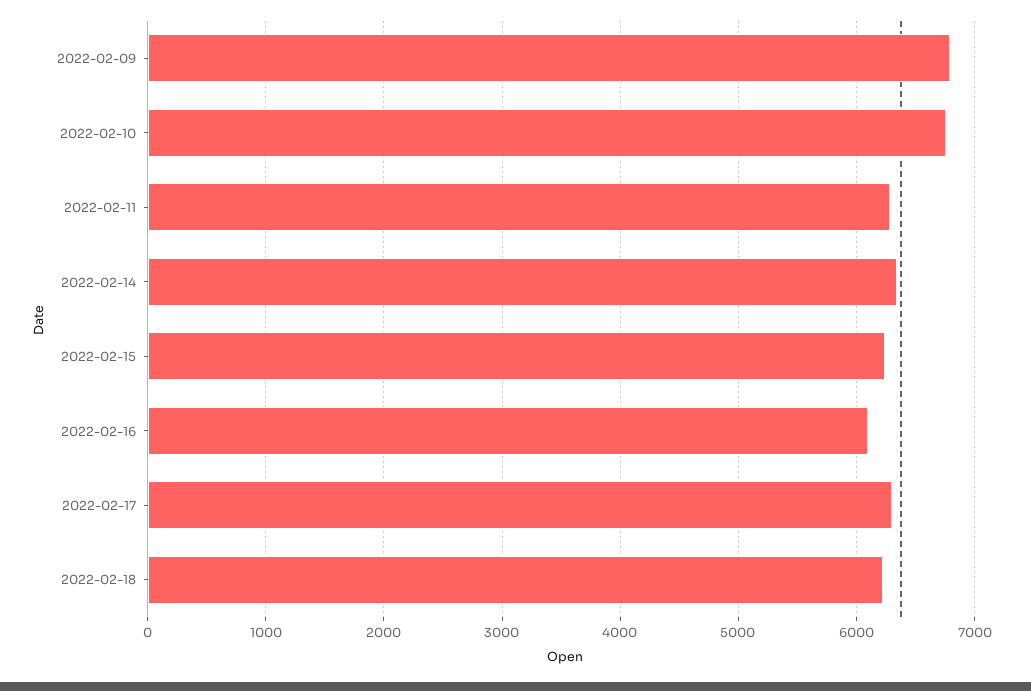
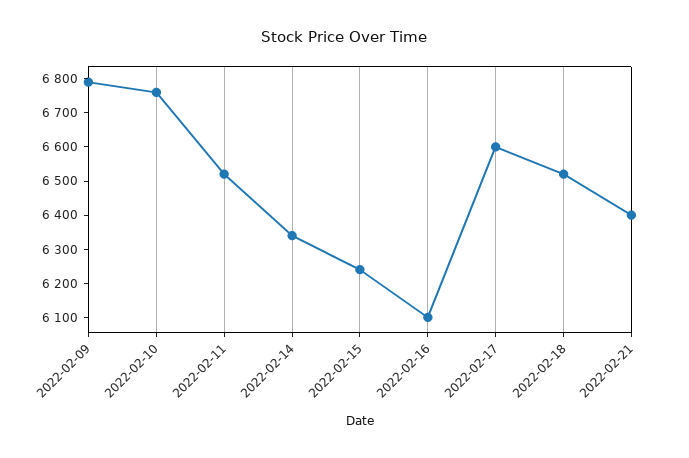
2022-02-11: 6300 -> 6525
2022-02-17: 6300 -> 6600
2022-02-18: 6200 -> 6525
2022-02-21: none -> 6400

